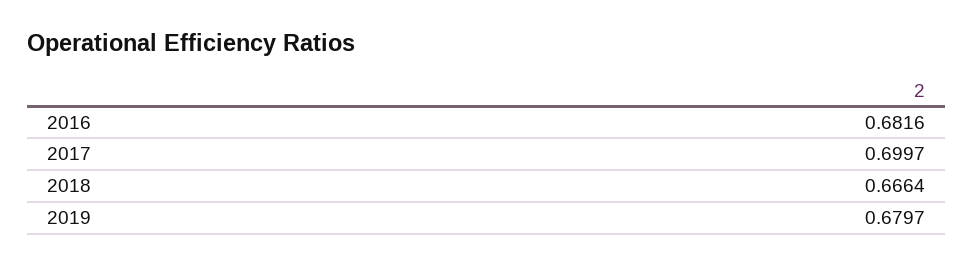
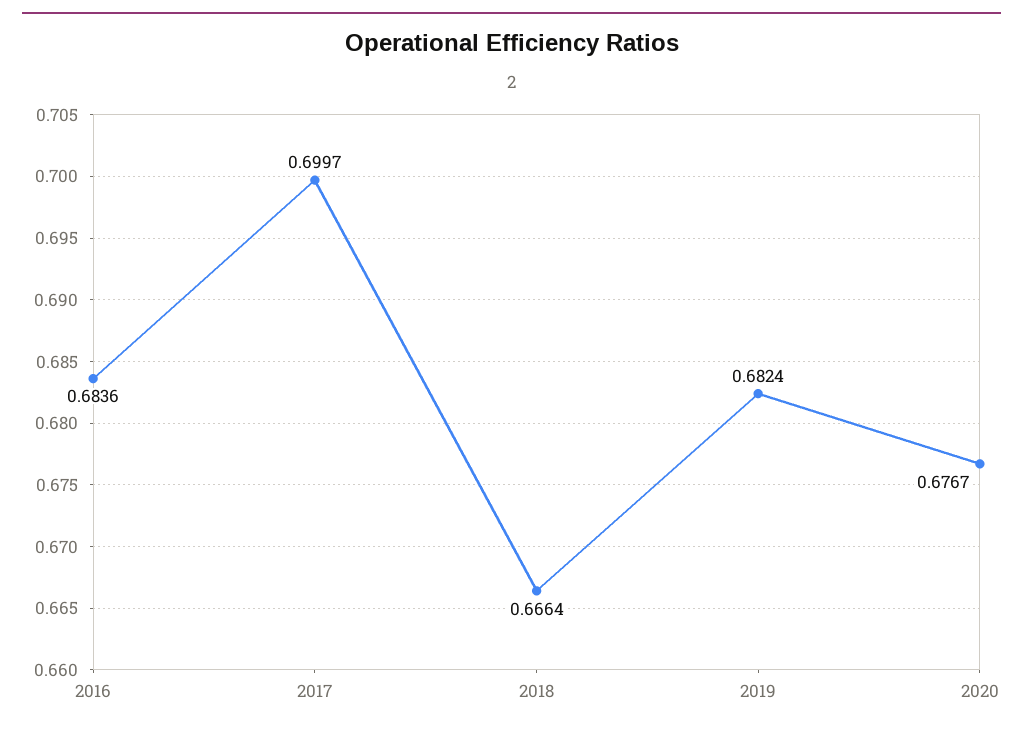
2016: 0.6816 -> 0.6836
2019: 0.6797 -> 0.6824
2020: none -> 0.6767

